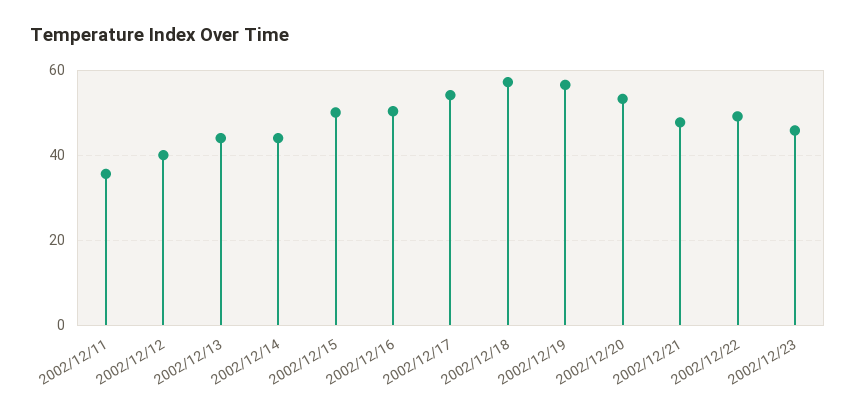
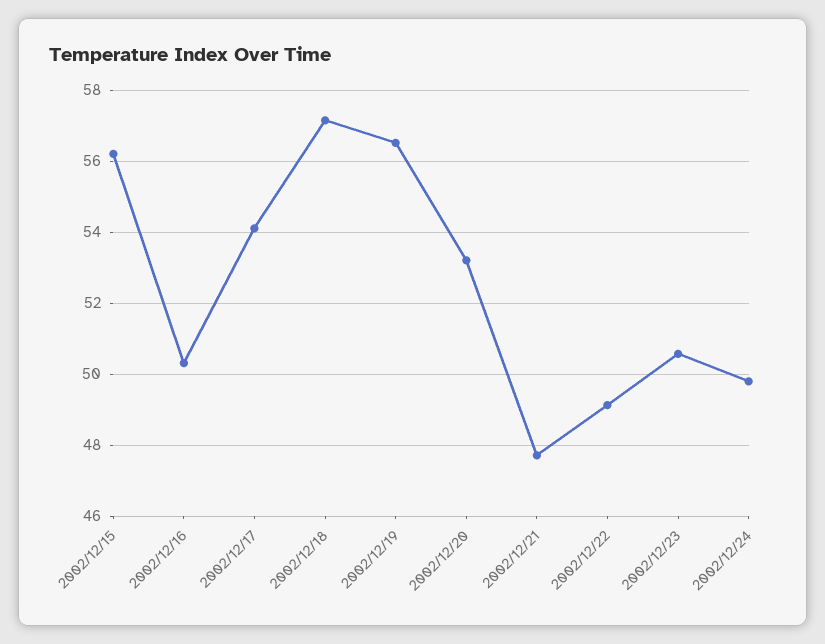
2002/12/11: 36 -> none
2002/12/12: 40 -> none
2002/12/13: 44 -> none
2002/12/14: 44 -> none
2002/12/15: 50 -> 56.2
2002/12/23: 46 -> 50.6
2002/12/24: none -> 49.8

